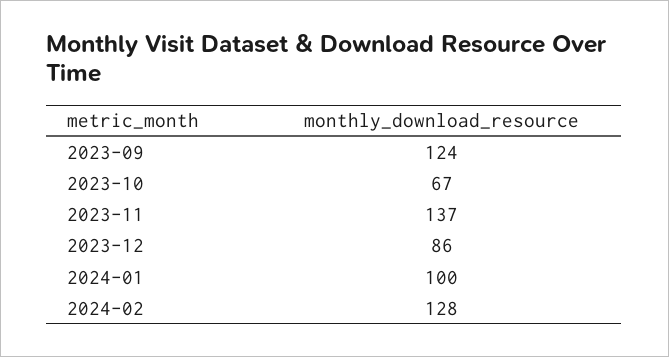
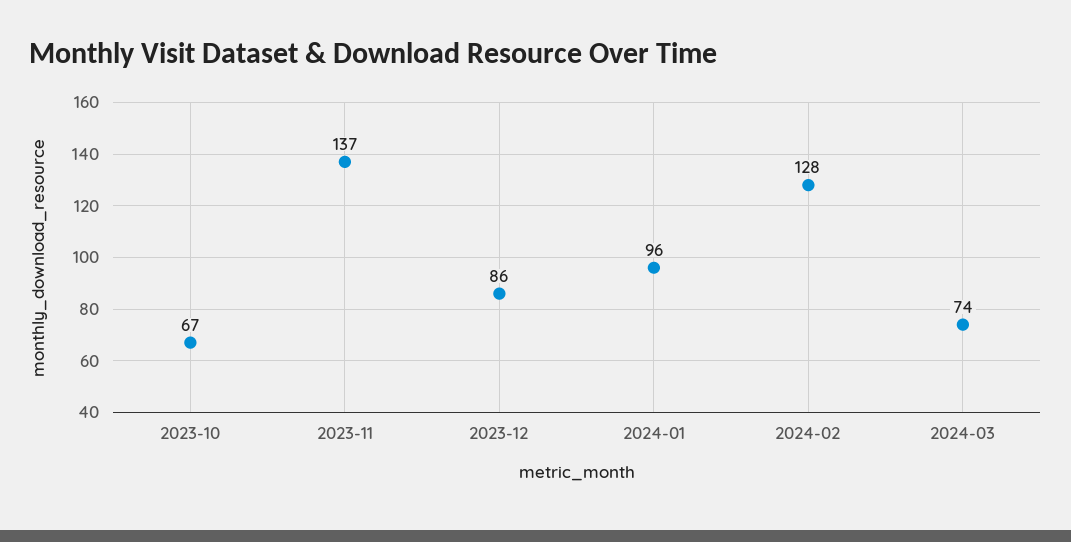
2023-09: 124 -> none
2024-01: 100 -> 96
2024-03: none -> 74

